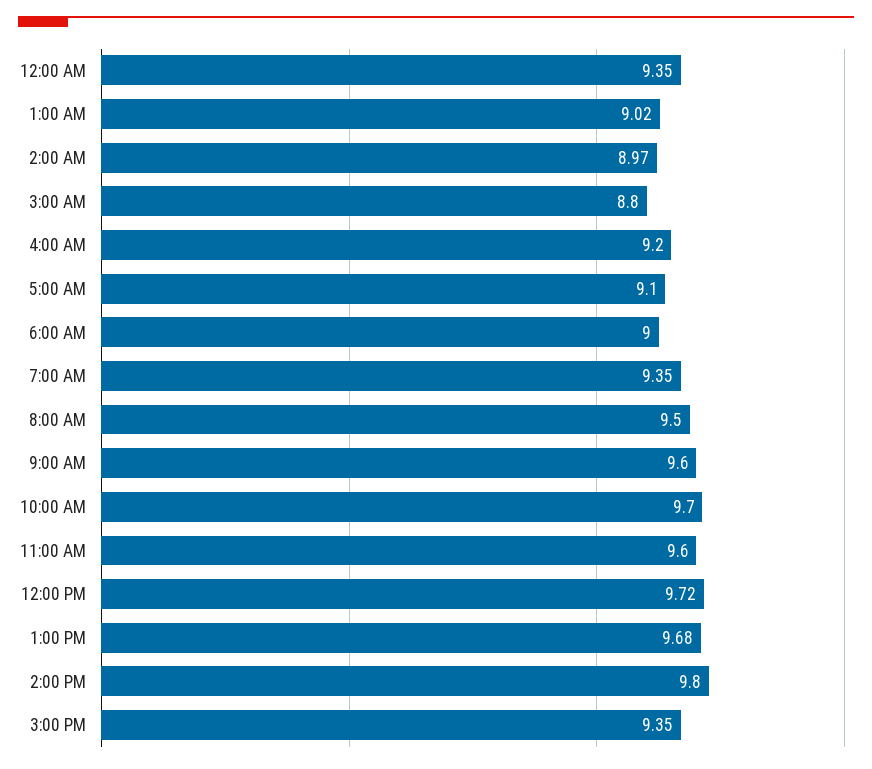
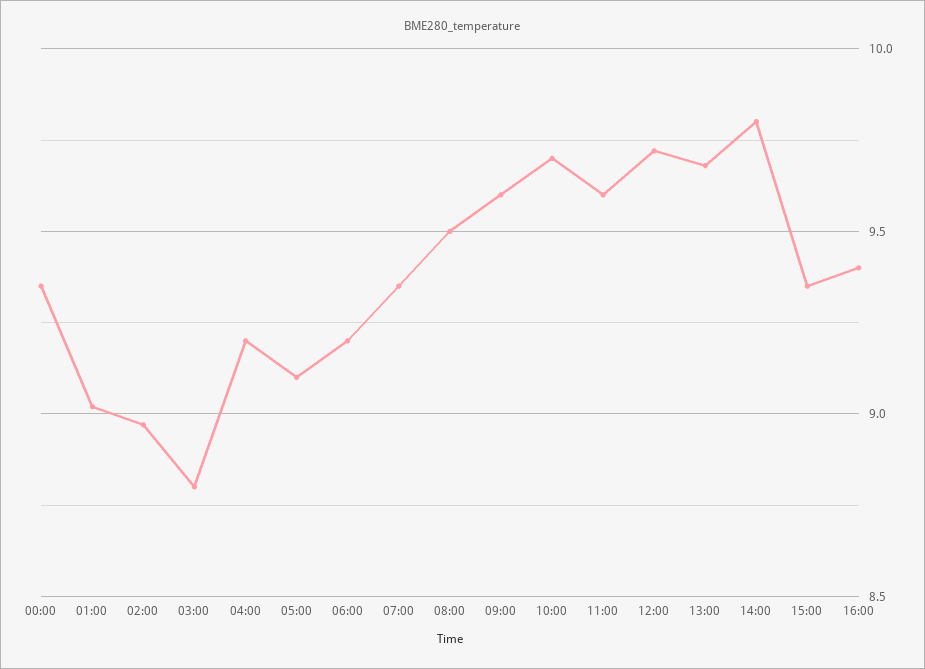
6:00 AM: 9 -> 9.2
16:00: none -> 9.4

